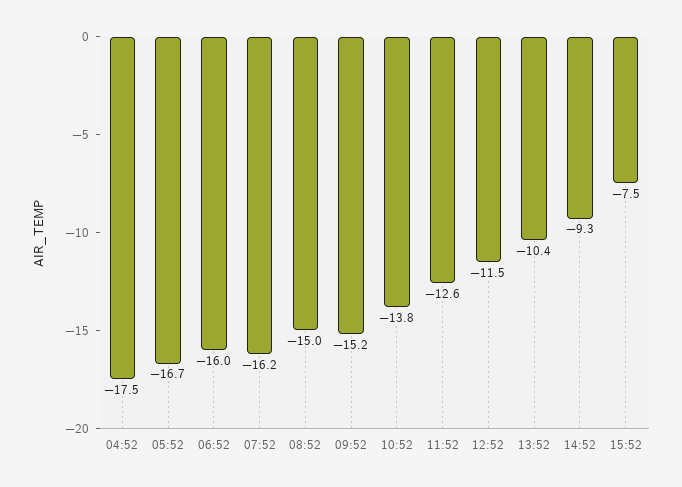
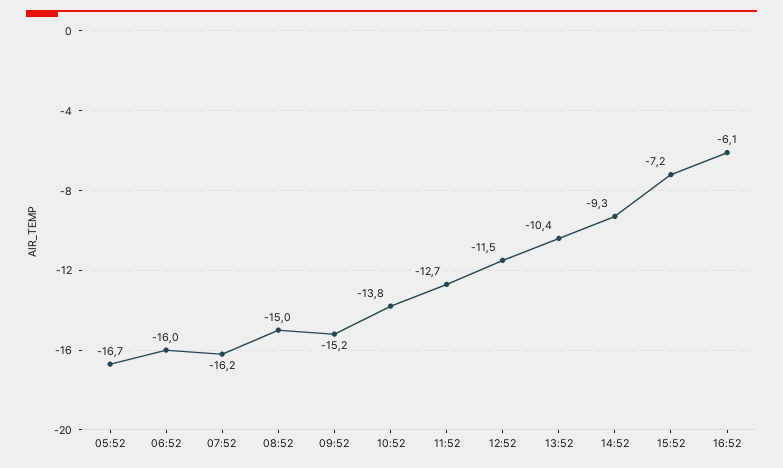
04:52: -17.5 -> none
11:52: -12.6 -> -12.7
15:52: -7.5 -> -7.2
16:52: none -> -6.1

